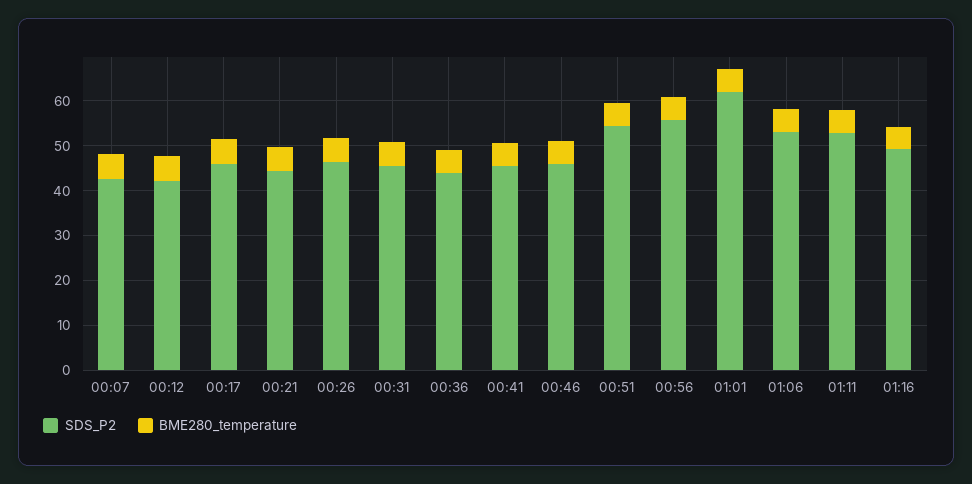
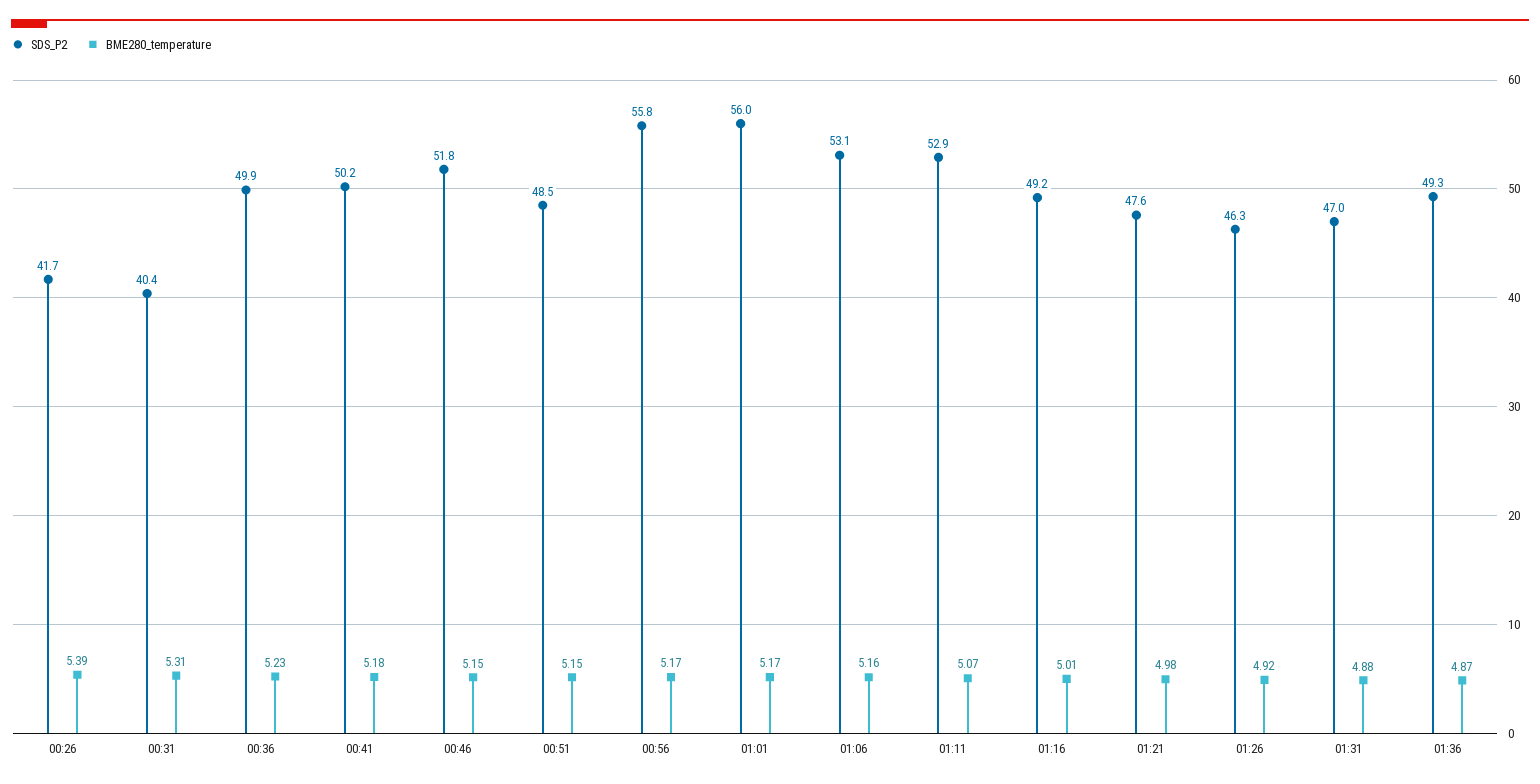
SDS_P2, 00:07: 42 -> none
BME280_temperature, 00:07: 6 -> none
SDS_P2, 00:12: 42 -> none
BME280_temperature, 00:12: 6 -> none
SDS_P2, 00:17: 46 -> none
BME280_temperature, 00:17: 6 -> none
SDS_P2, 00:21: 44 -> none
BME280_temperature, 00:21: 6 -> none
SDS_P2, 00:26: 46 -> 41.7
SDS_P2, 00:31: 46 -> 40.4
SDS_P2, 00:36: 44 -> 49.9
SDS_P2, 00:41: 46 -> 50.2
SDS_P2, 00:46: 46 -> 51.8
SDS_P2, 00:51: 54 -> 48.5
SDS_P2, 01:01: 62 -> 56
SDS_P2, 01:21: none -> 47.6
BME280_temperature, 01:21: none -> 4.98
SDS_P2, 01:26: none -> 46.3
BME280_temperature, 01:26: none -> 4.92
SDS_P2, 01:31: none -> 47
BME280_temperature, 01:31: none -> 4.88
SDS_P2, 01:36: none -> 49.3
BME280_temperature, 01:36: none -> 4.87

